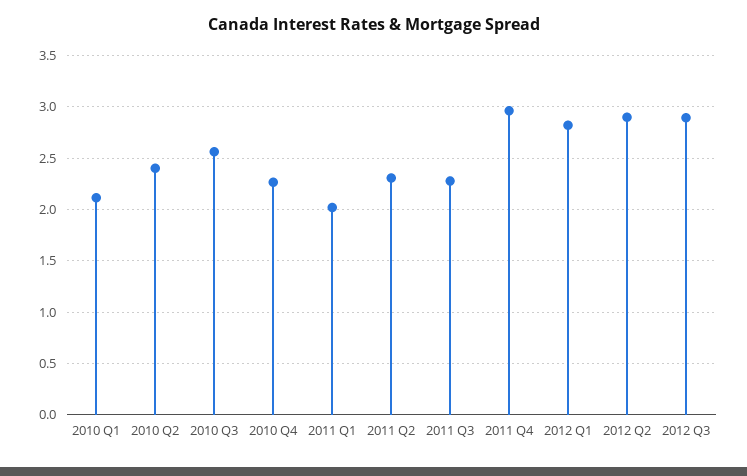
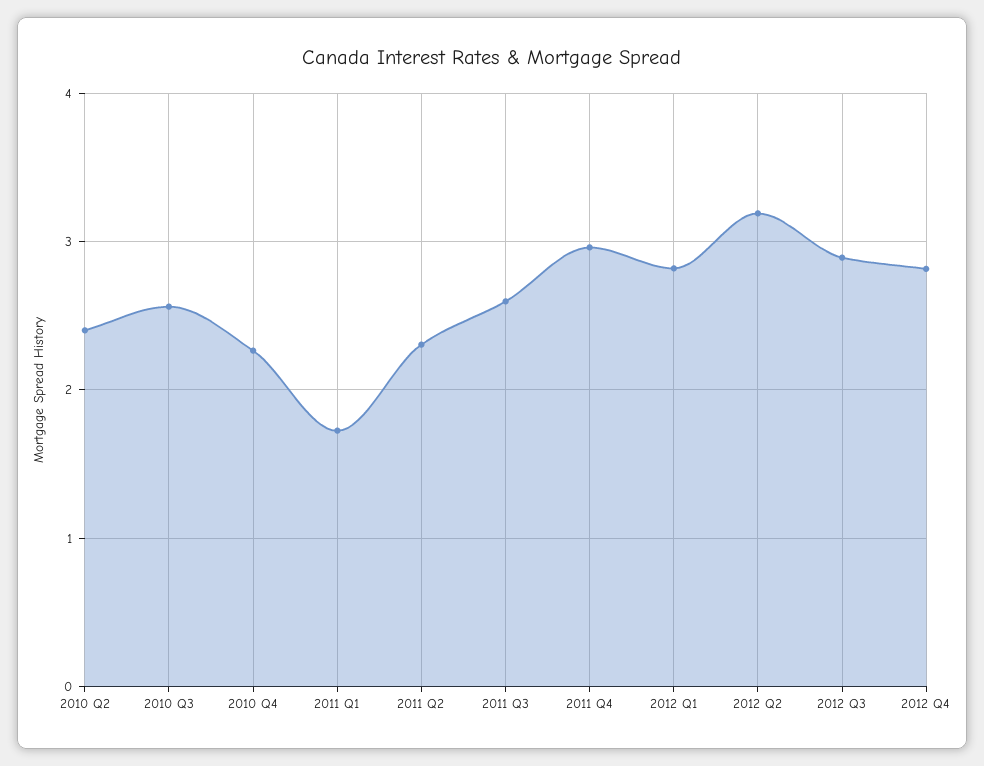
2010 Q1: 2.1 -> none
2011 Q1: 2 -> 1.7
2011 Q3: 2.3 -> 2.6
2012 Q2: 2.9 -> 3.2
2012 Q4: none -> 2.8

